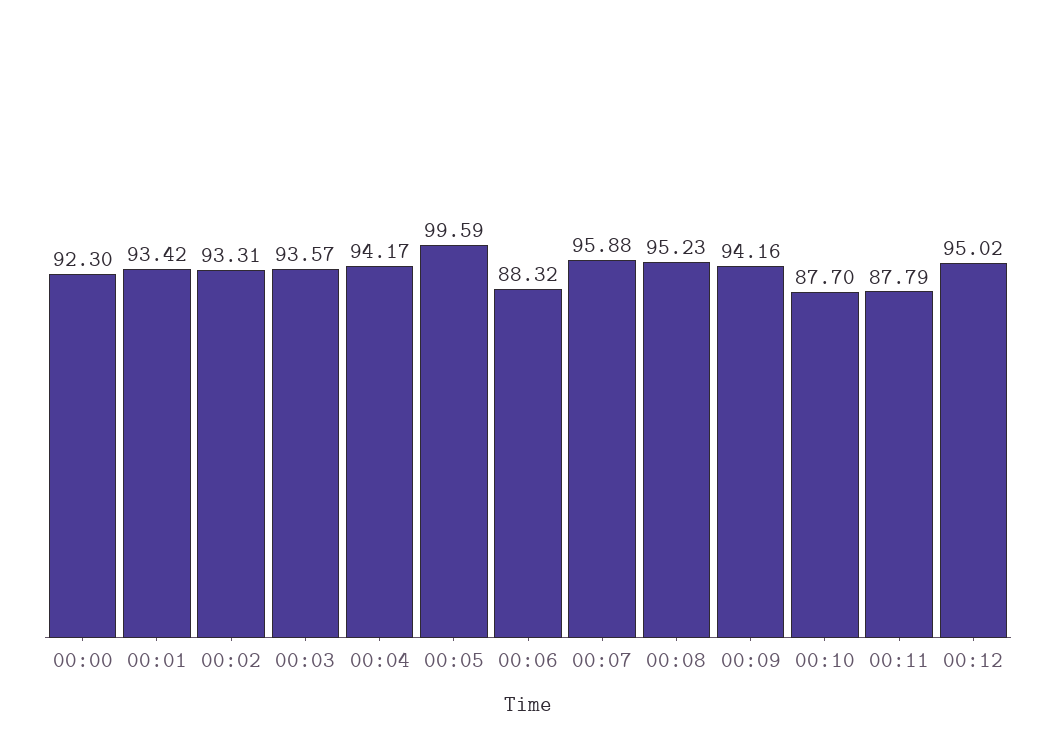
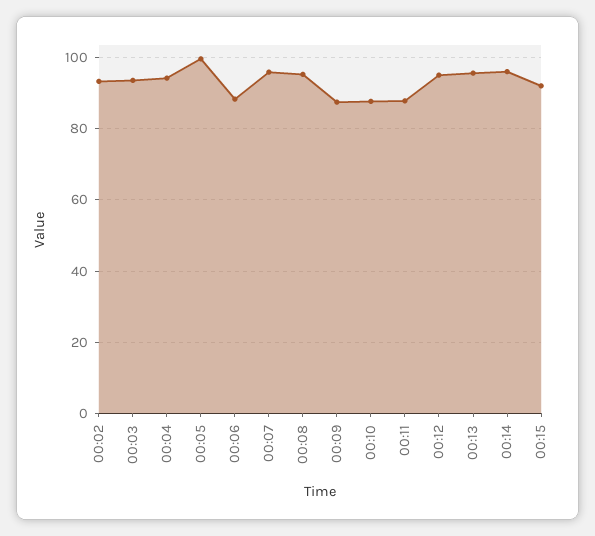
00:00: 92.3 -> none
00:01: 93.42 -> none
00:09: 94.16 -> 88
00:13: none -> 96
00:14: none -> 96
00:15: none -> 92

